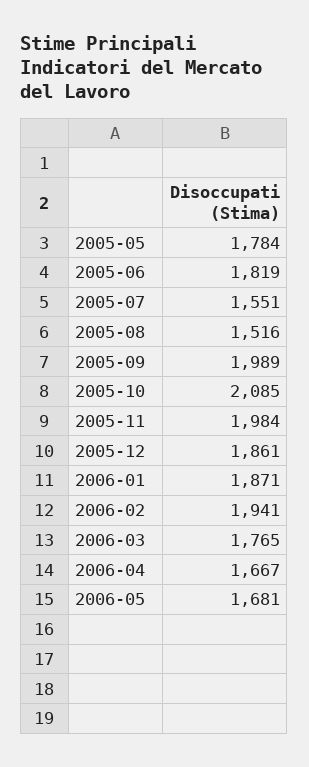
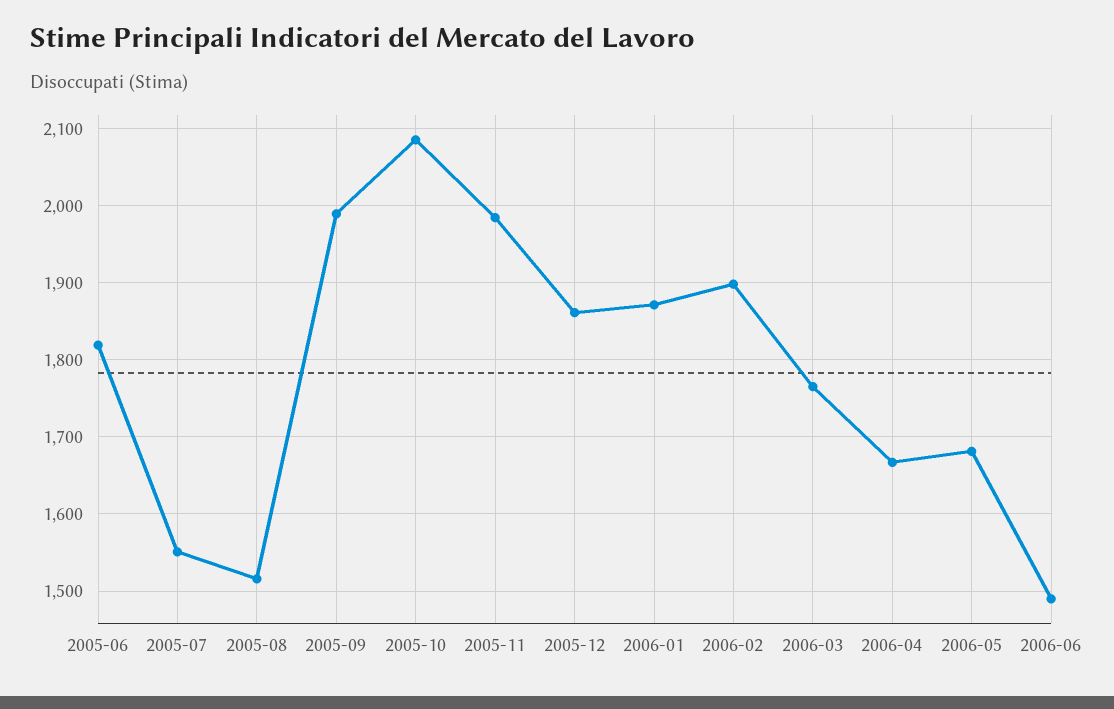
2005-05: 1784 -> none
2006-02: 1941 -> 1900
2006-06: none -> 1490

